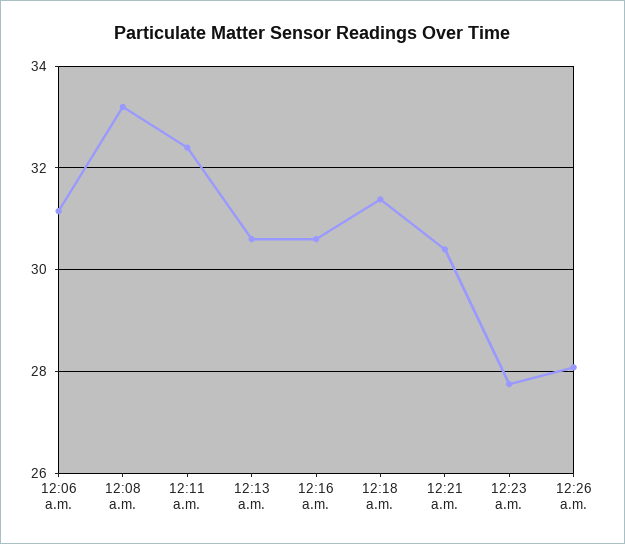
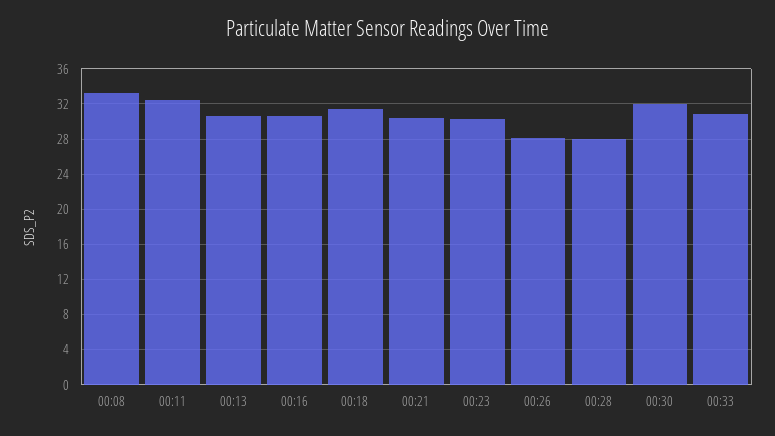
12:06 a.m.: 31.2 -> none
12:23 a.m.: 27.8 -> 30
00:28: none -> 28
00:30: none -> 32
00:33: none -> 31

